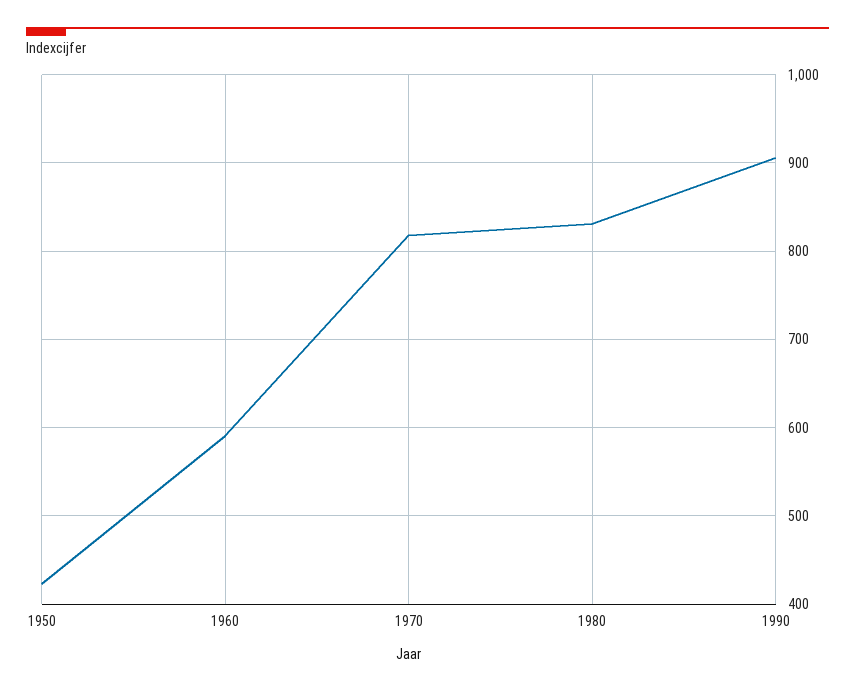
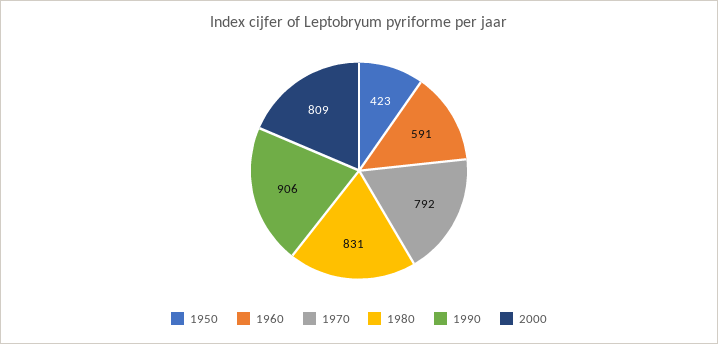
1970: 820 -> 792
2000: none -> 809

